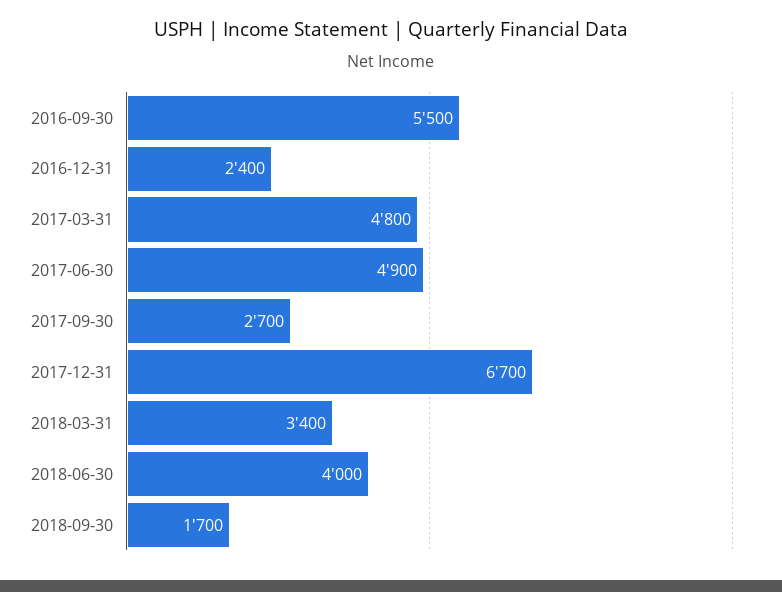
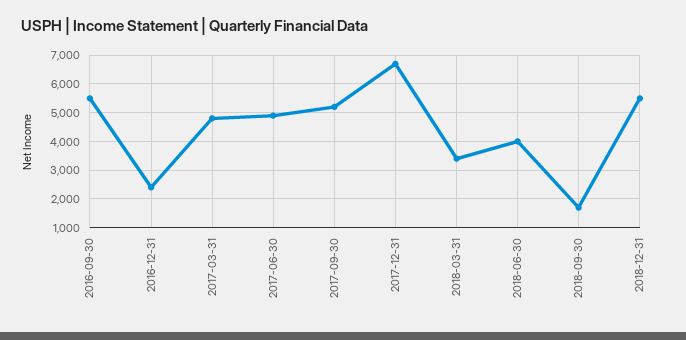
2017-09-30: 2700 -> 5250
2018-12-31: none -> 5500

